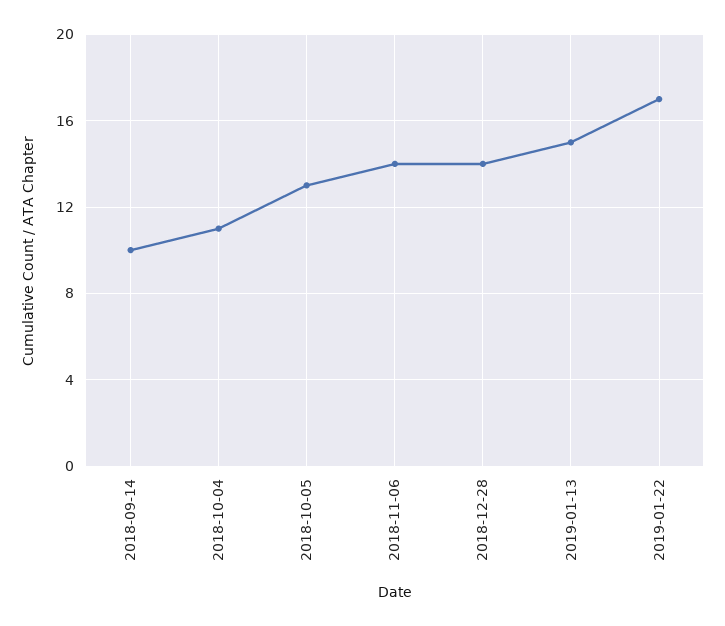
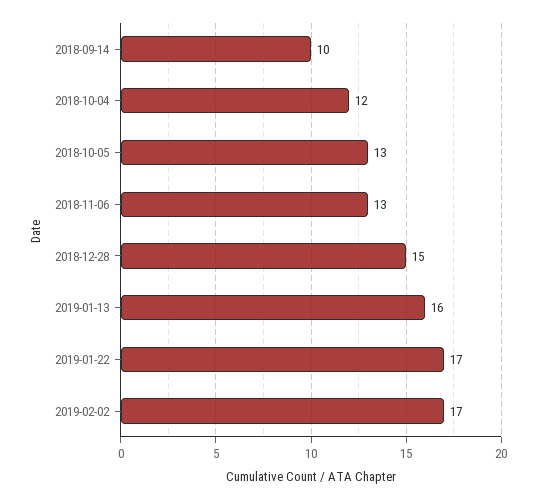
2018-10-04: 11 -> 12
2018-11-06: 14 -> 13
2018-12-28: 14 -> 15
2019-01-13: 15 -> 16
2019-02-02: none -> 17

